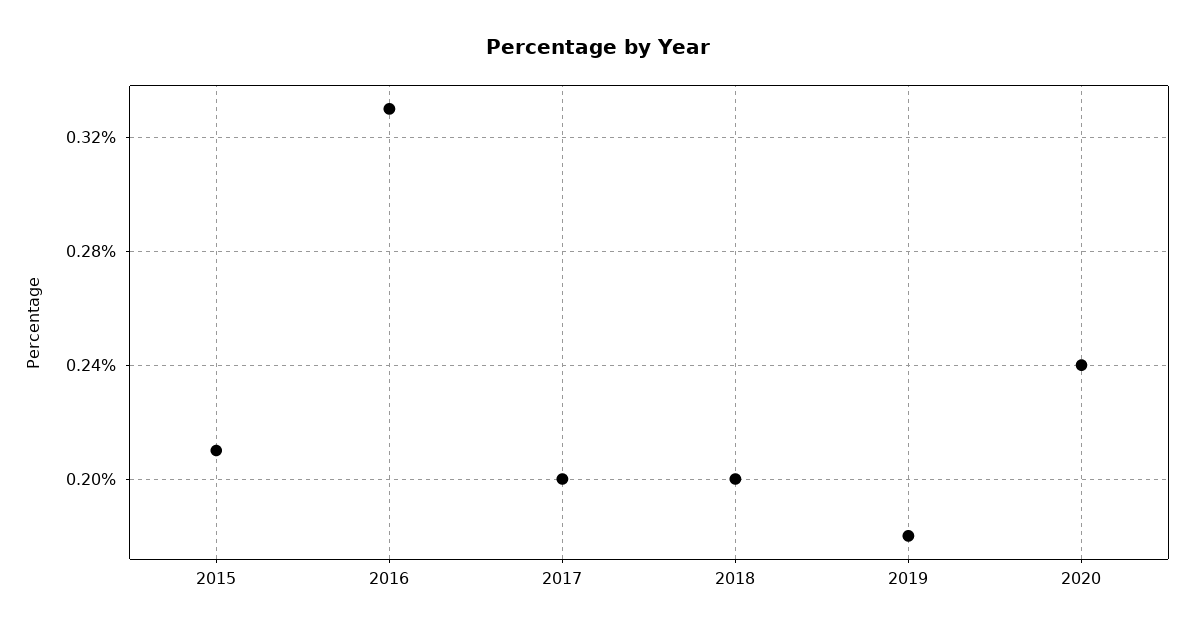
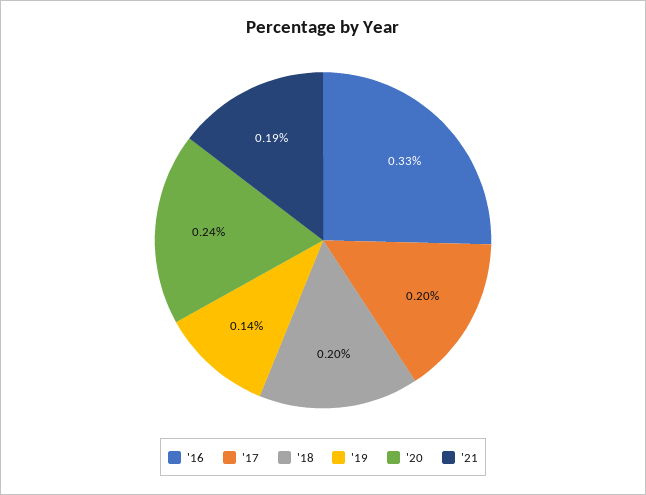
2015: 0.21 -> none
2019: 0.18 -> 0.14
'21: none -> 0.19

